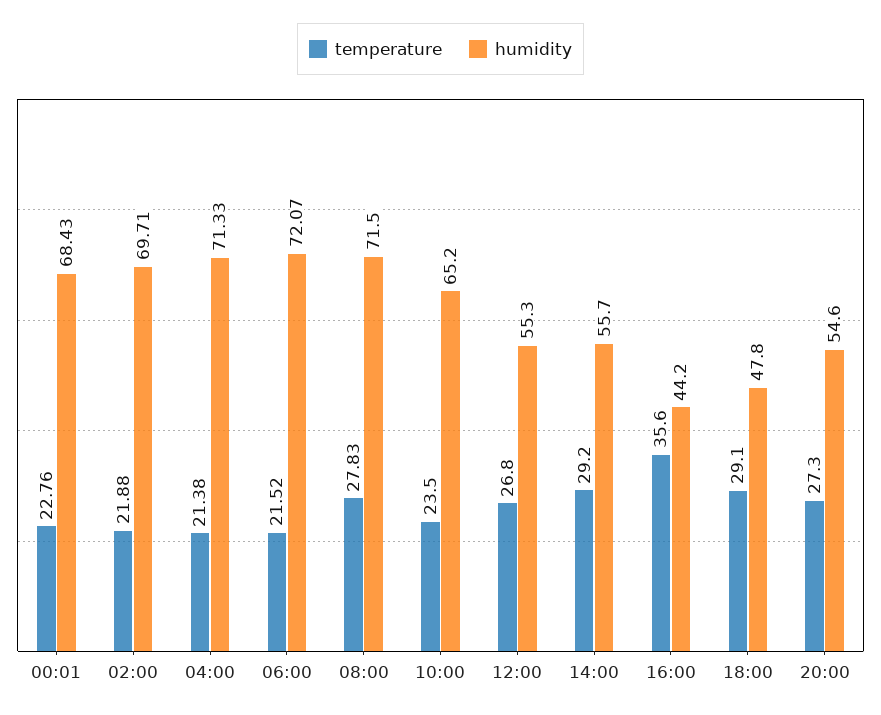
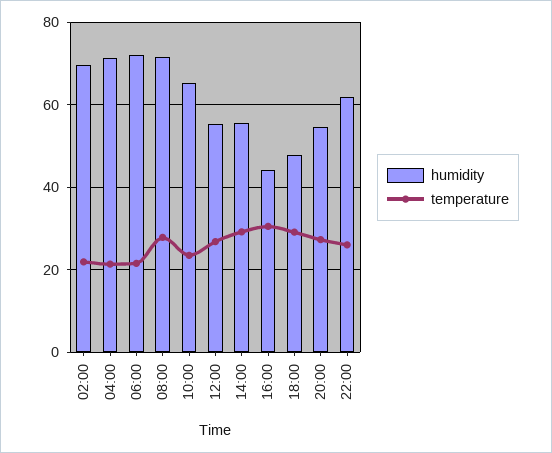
temperature, 00:01: 22.76 -> none
humidity, 00:01: 68.43 -> none
temperature, 16:00: 35.6 -> 30
humidity, 22:00: none -> 62
temperature, 22:00: none -> 26

